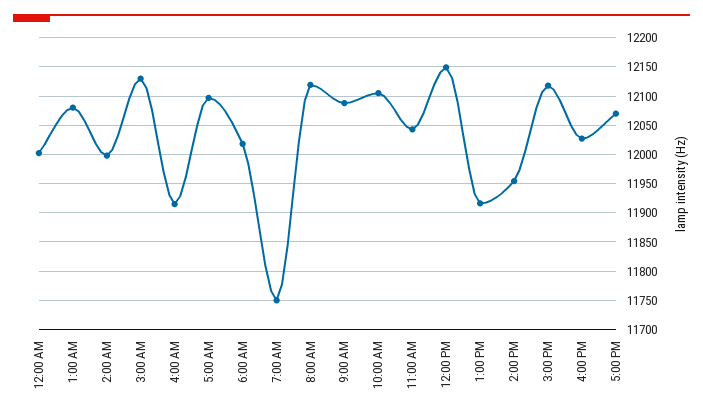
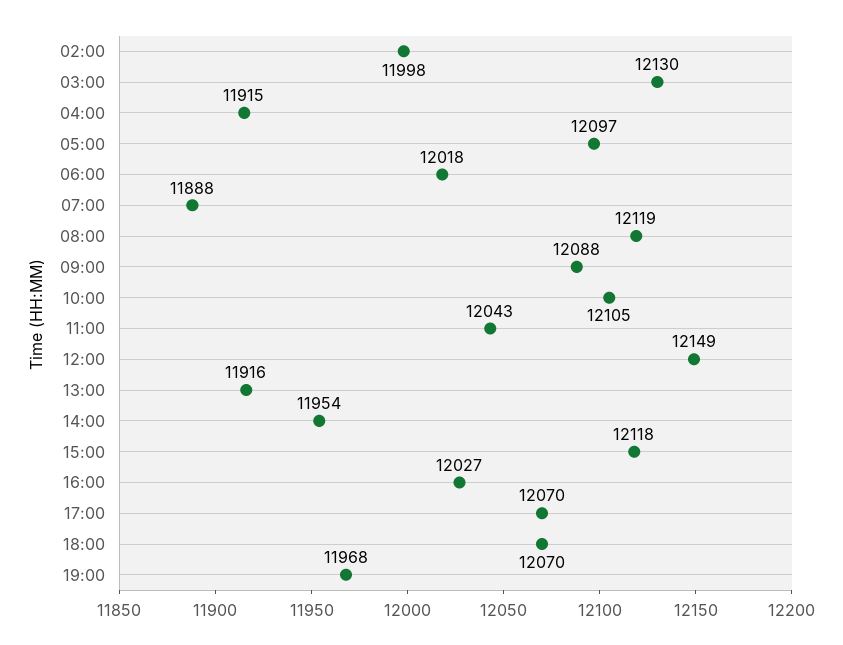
12:00 AM: 12000 -> none
1:00 AM: 12075 -> none
7:00 AM: 11750 -> 11888
18:00: none -> 12070
19:00: none -> 11968

